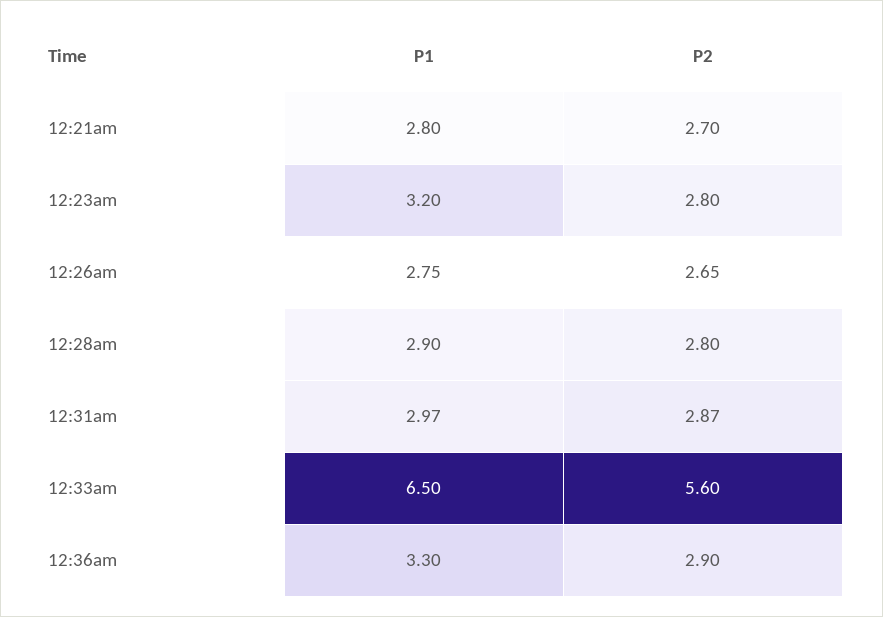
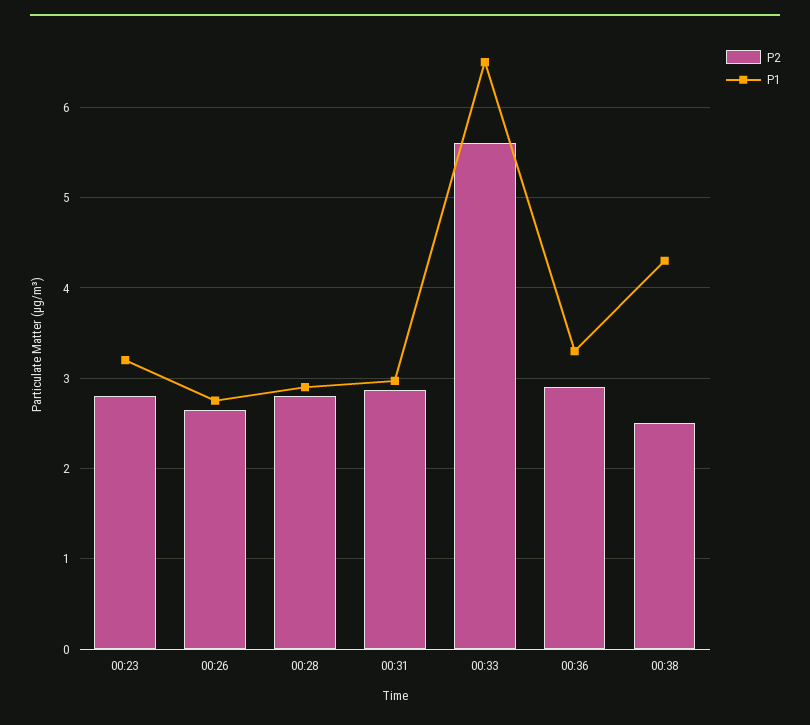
P1, 12:21am: 2.8 -> none
P2, 12:21am: 2.7 -> none
P2, 00:38: none -> 2.5
P1, 00:38: none -> 4.3

